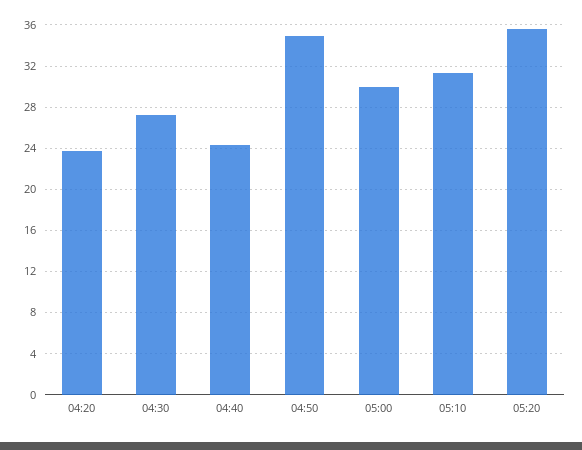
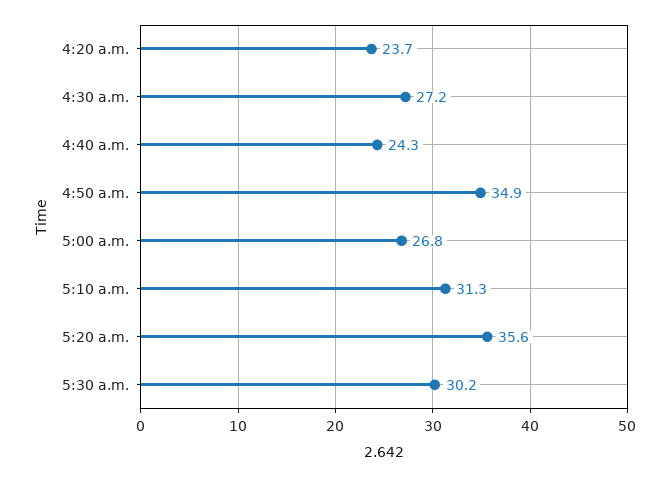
05:00: 30 -> 26.8
5:30 a.m.: none -> 30.2

